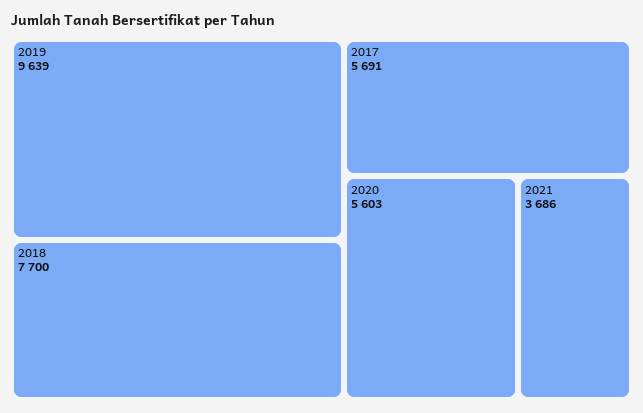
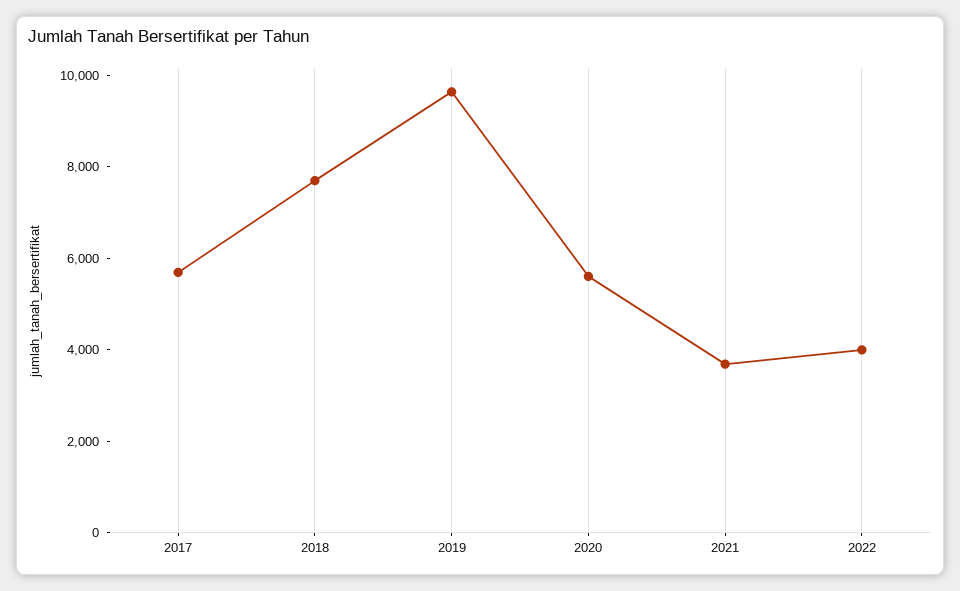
2022: none -> 4000

